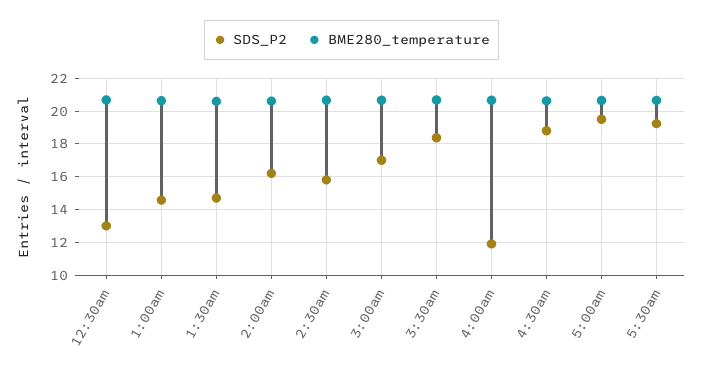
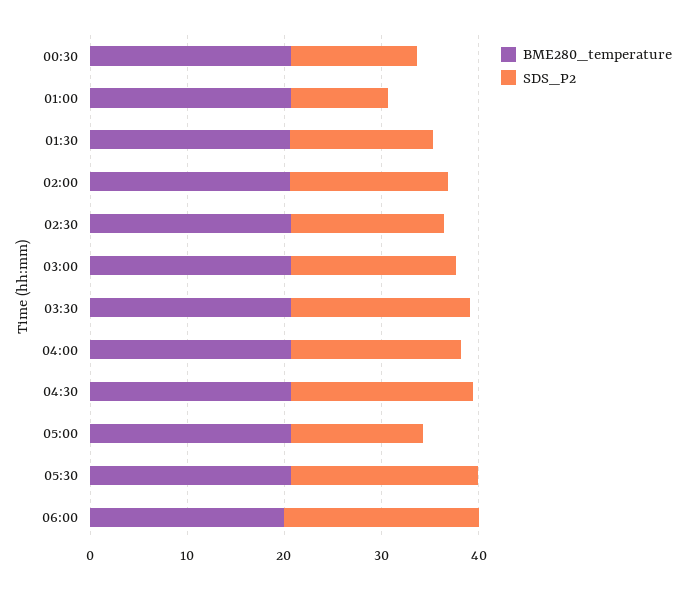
SDS_P2, 1:00am: 14.5 -> 10
SDS_P2, 4:00am: 12 -> 18
SDS_P2, 5:00am: 19.5 -> 14
BME280_temperature, 06:00: none -> 20
SDS_P2, 06:00: none -> 20

